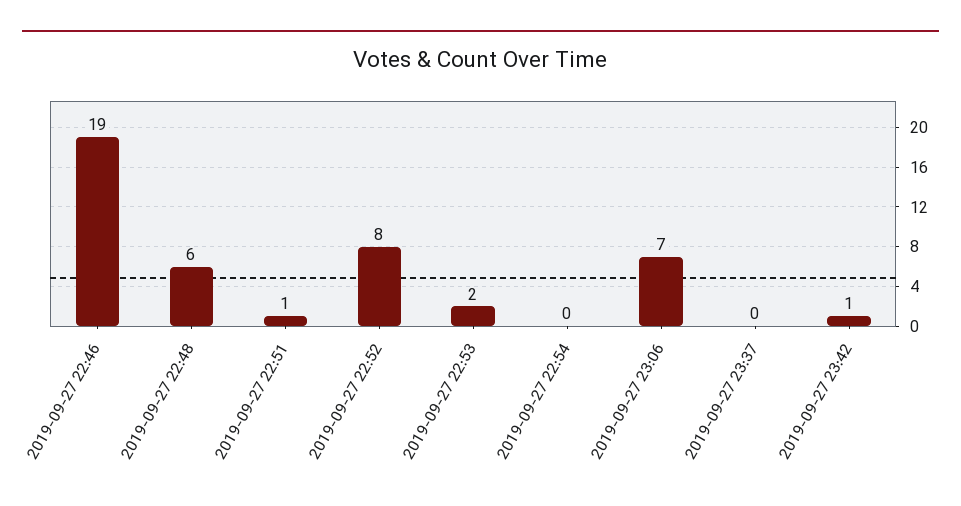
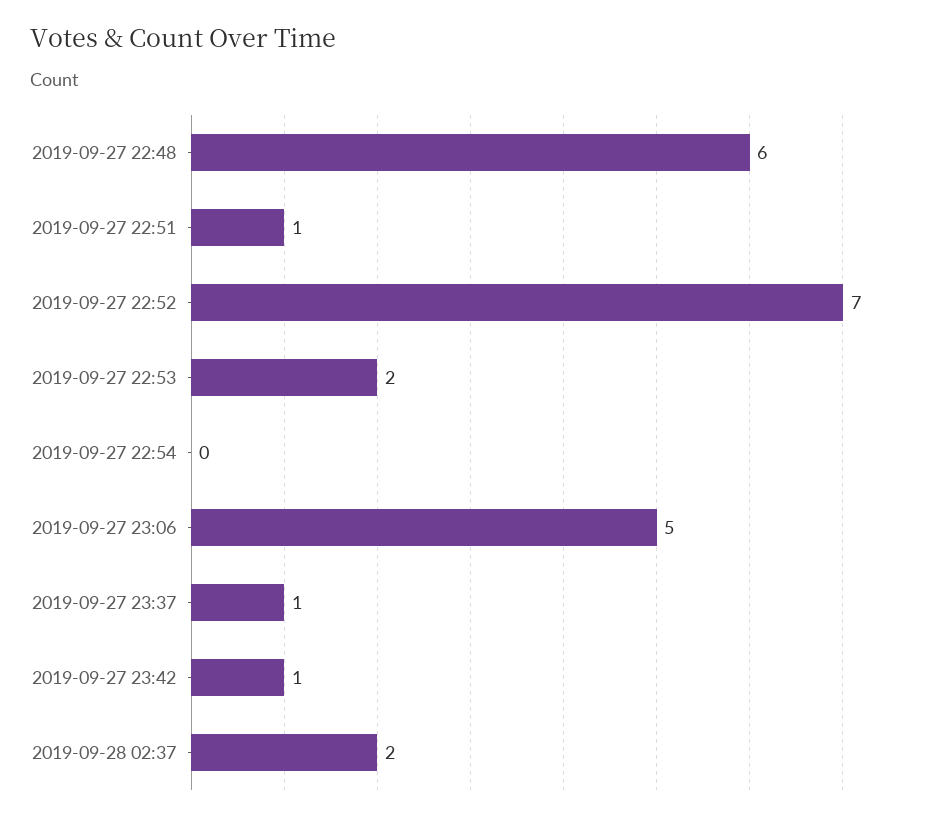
2019-09-27 22:46: 19 -> none
2019-09-27 22:52: 8 -> 7
2019-09-27 23:06: 7 -> 5
2019-09-27 23:37: 0 -> 1
2019-09-28 02:37: none -> 2

